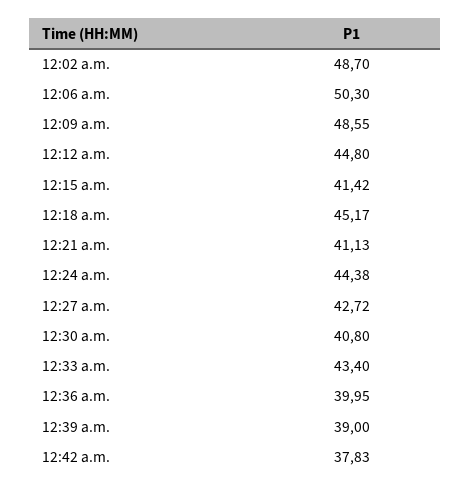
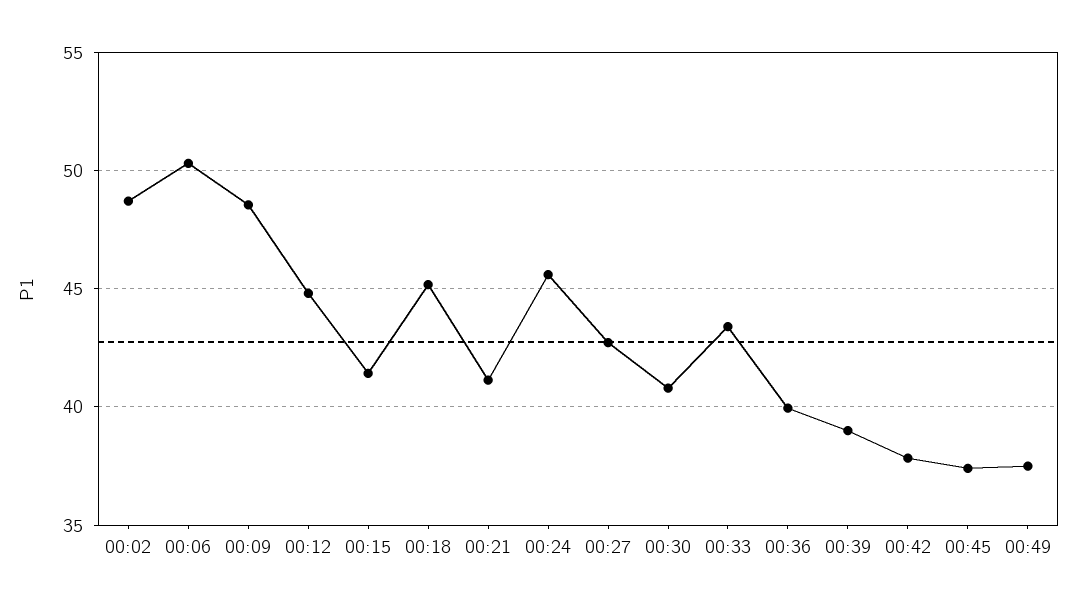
12:24 a.m.: 44.38 -> 45.5
00:45: none -> 37.5
00:49: none -> 37.5

